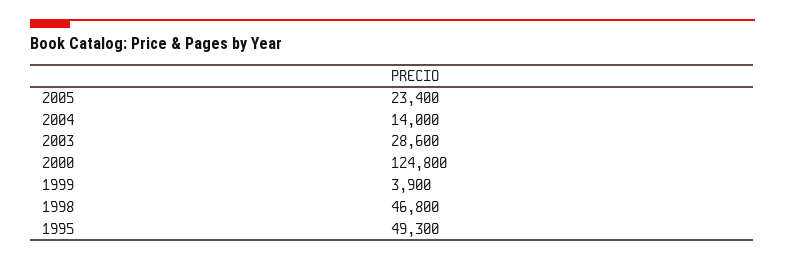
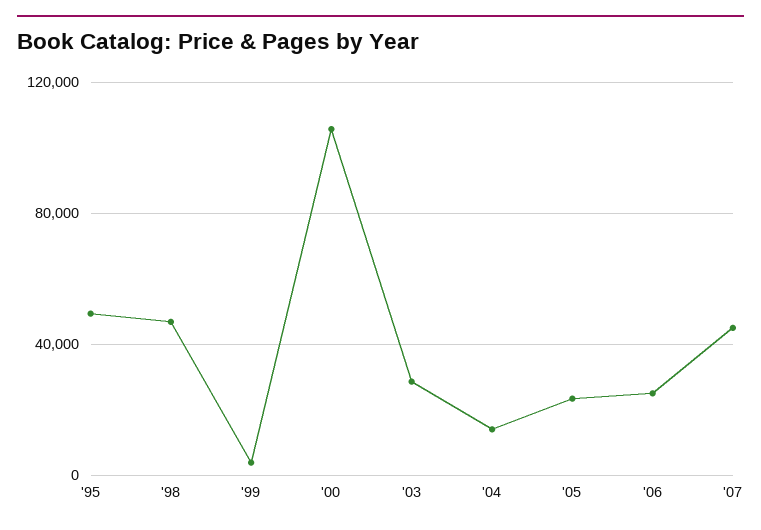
2000: 124800 -> 105000
'06: none -> 25000
'07: none -> 45000

